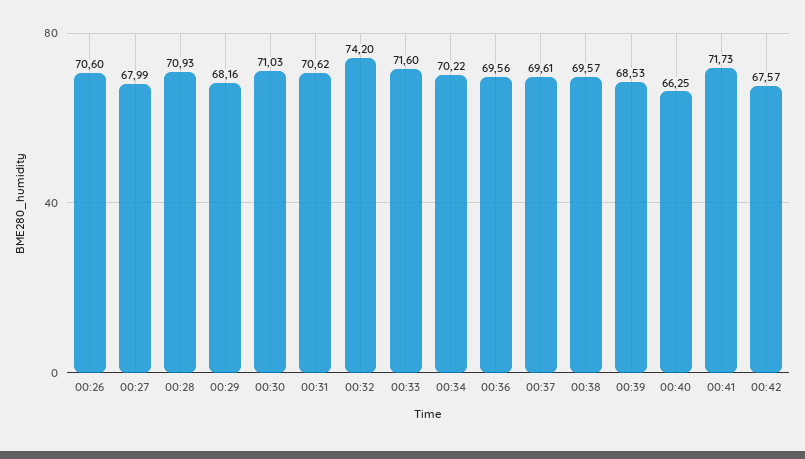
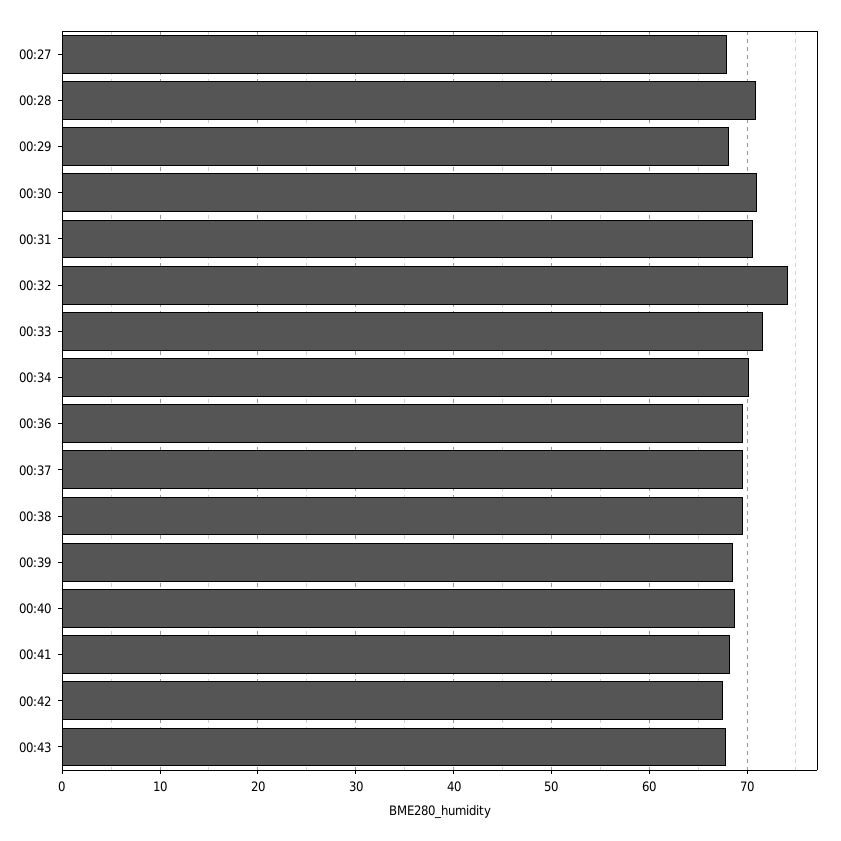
00:26: 70.6 -> none
00:40: 66.25 -> 69
00:41: 71.73 -> 68
00:43: none -> 68

